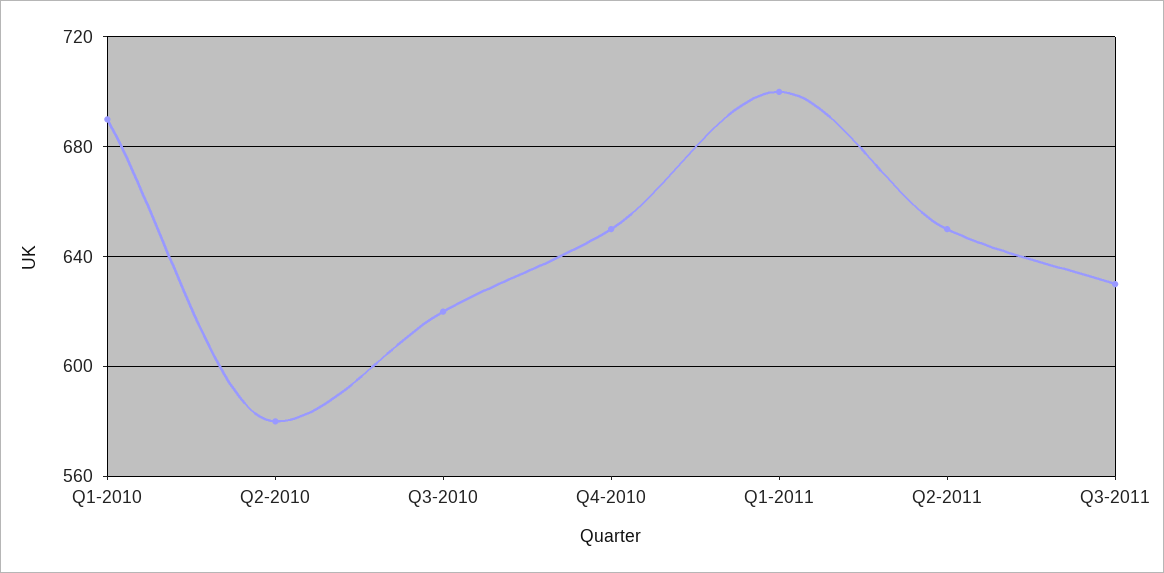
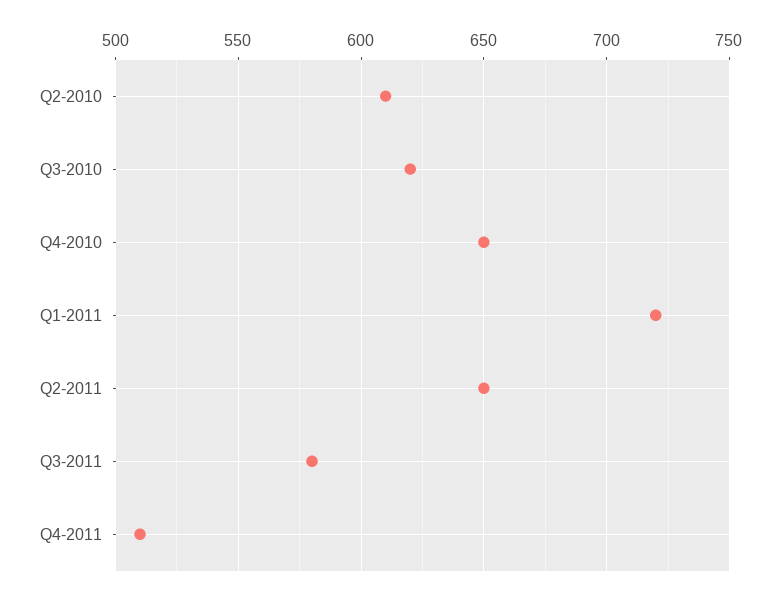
Q1-2010: 690 -> none
Q2-2010: 580 -> 610
Q1-2011: 700 -> 720
Q3-2011: 630 -> 580
Q4-2011: none -> 510

